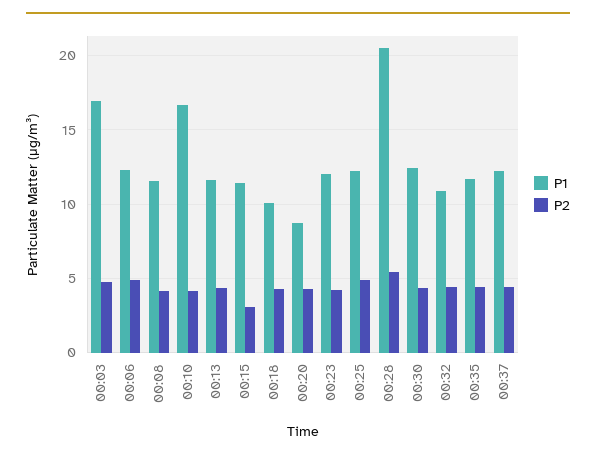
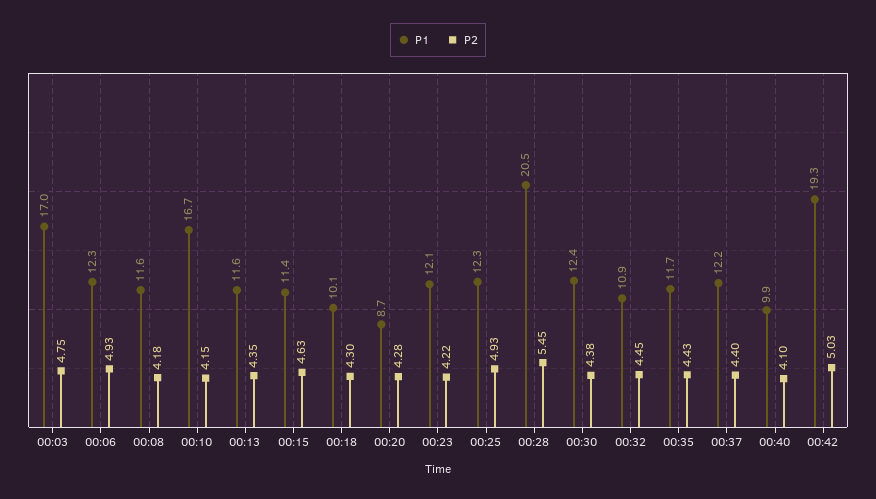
P2, 00:15: 3 -> 4.63
P1, 00:40: none -> 9.9
P2, 00:40: none -> 4.1
P1, 00:42: none -> 19.3
P2, 00:42: none -> 5.03

